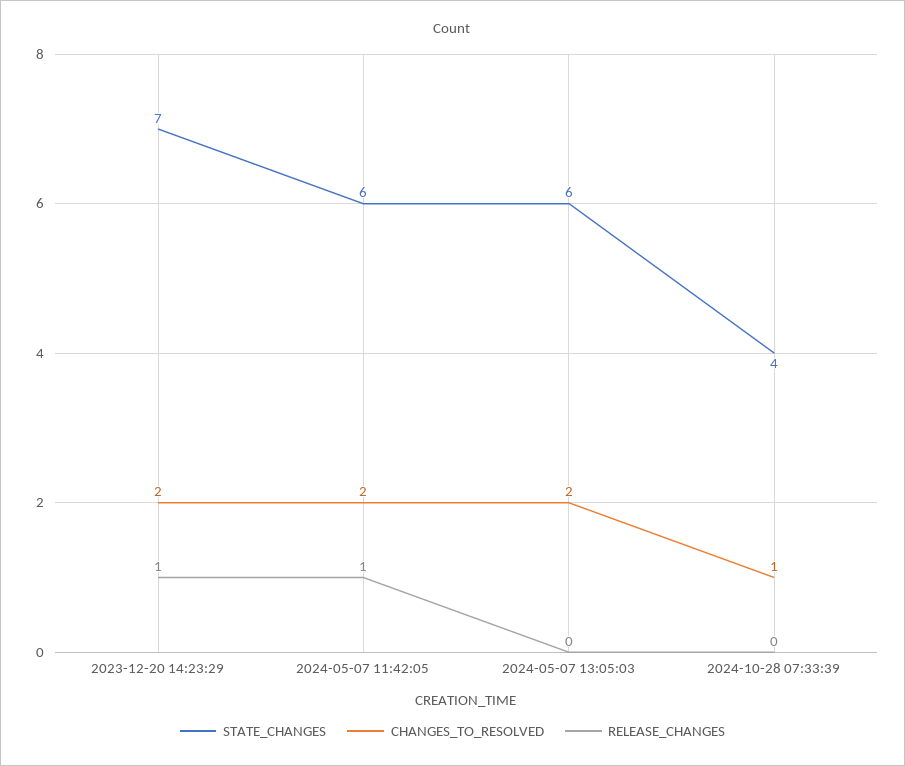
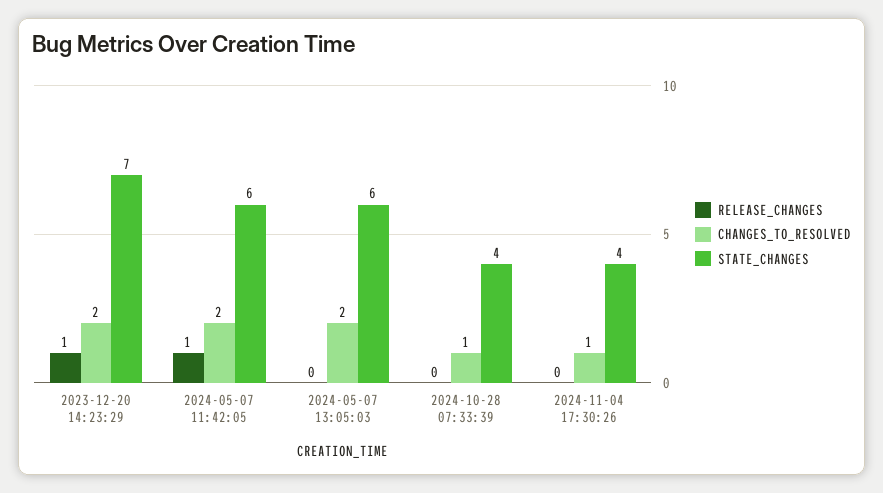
RELEASE_CHANGES, 2024-11-04 17:30:26: none -> 0
CHANGES_TO_RESOLVED, 2024-11-04 17:30:26: none -> 1
STATE_CHANGES, 2024-11-04 17:30:26: none -> 4

